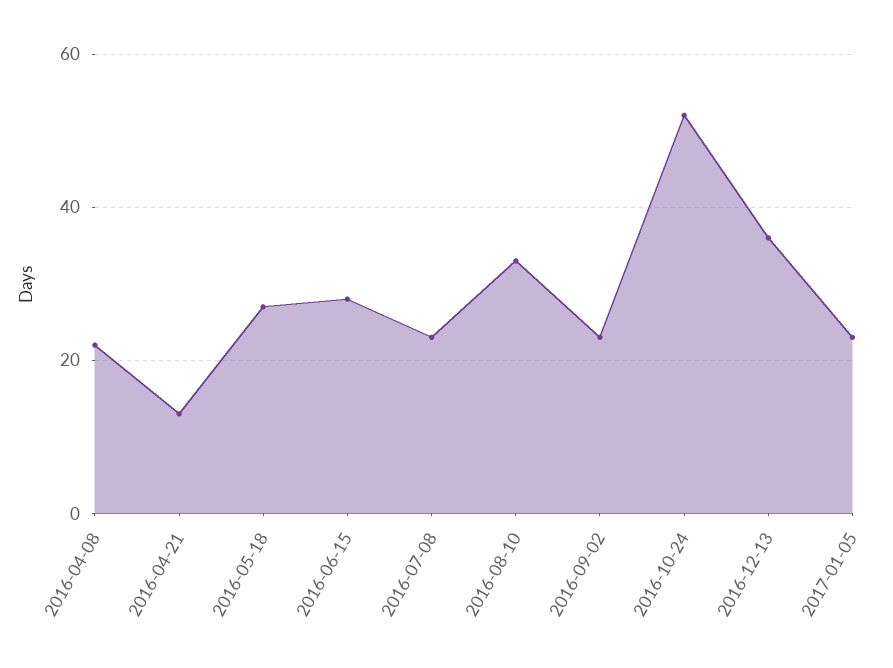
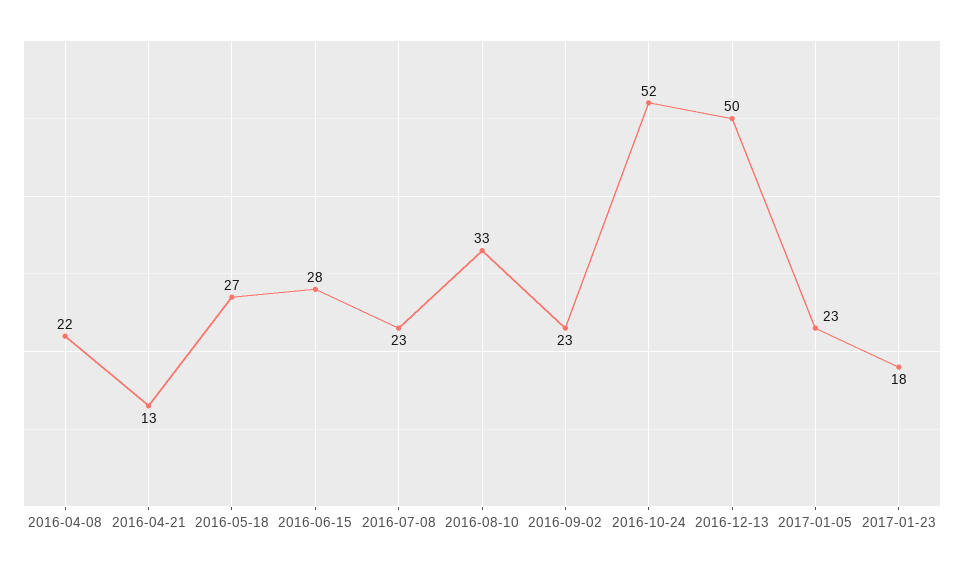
2016-12-13: 35 -> 50
2017-01-23: none -> 18

